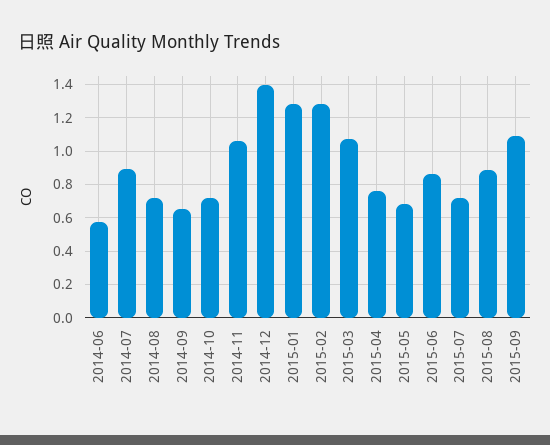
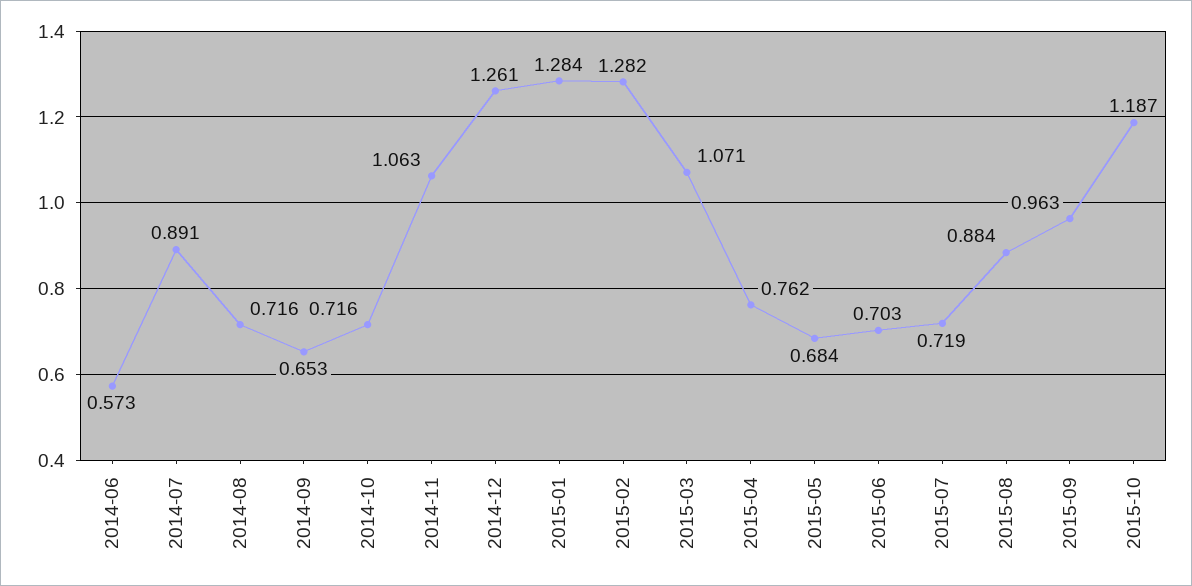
2014-12: 1.4 -> 1.261
2015-06: 0.85 -> 0.703
2015-09: 1.1 -> 0.963
2015-10: none -> 1.187

